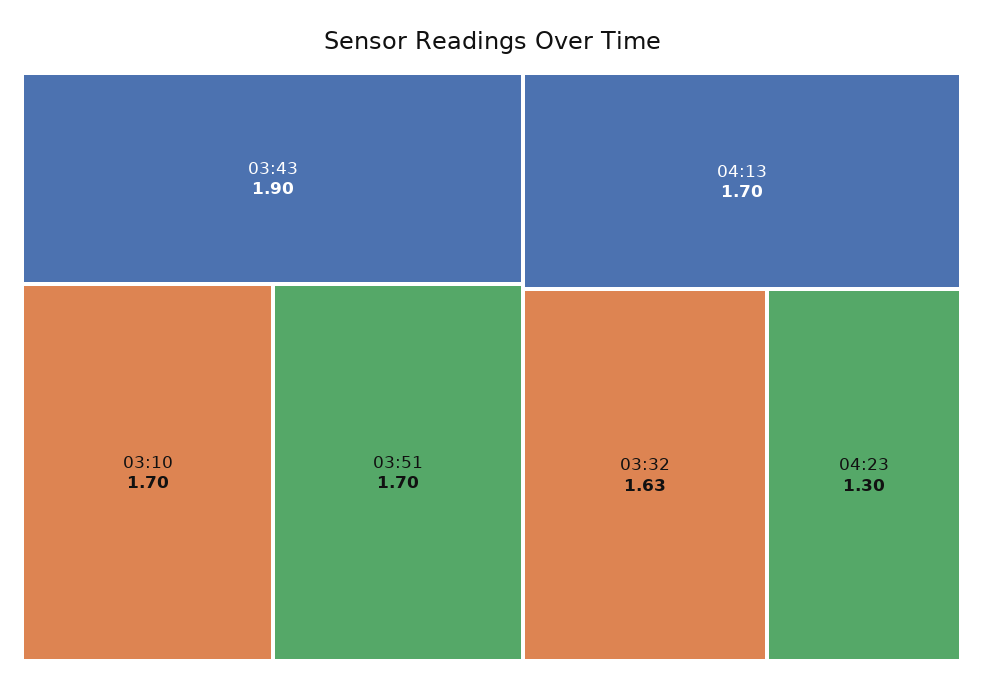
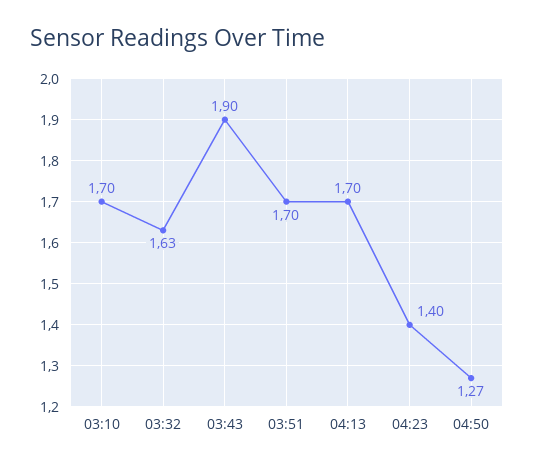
04:23: 1.3 -> 1.4
04:50: none -> 1.27

